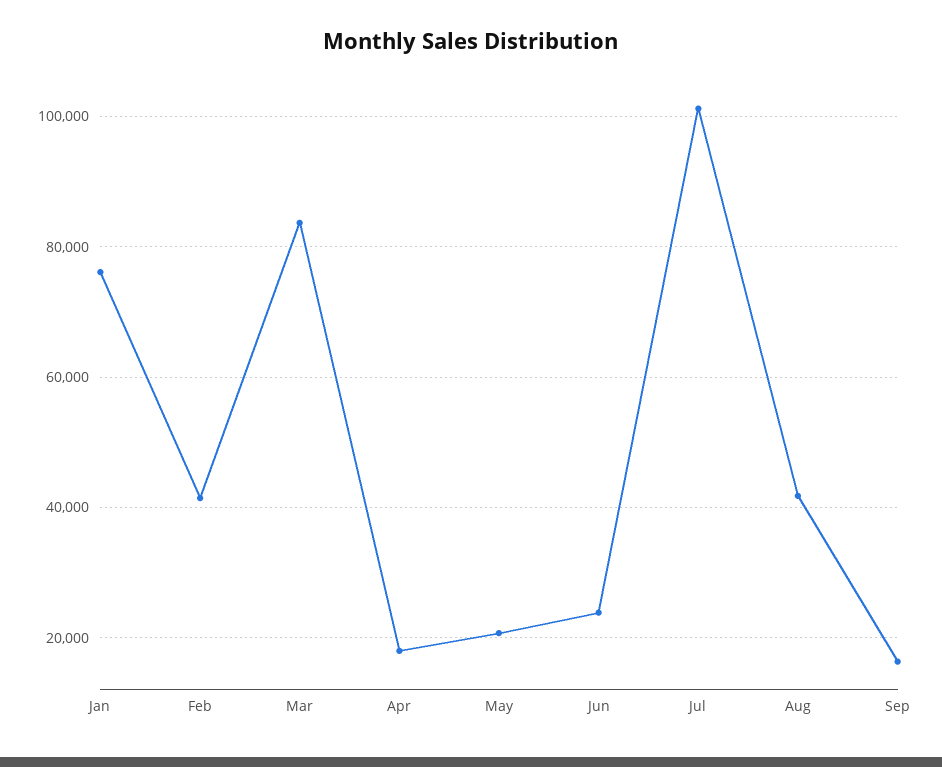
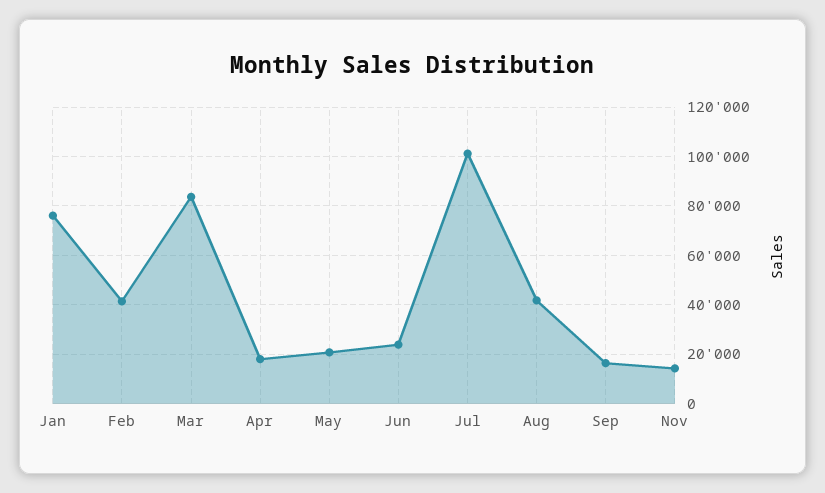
Nov: none -> 15000

